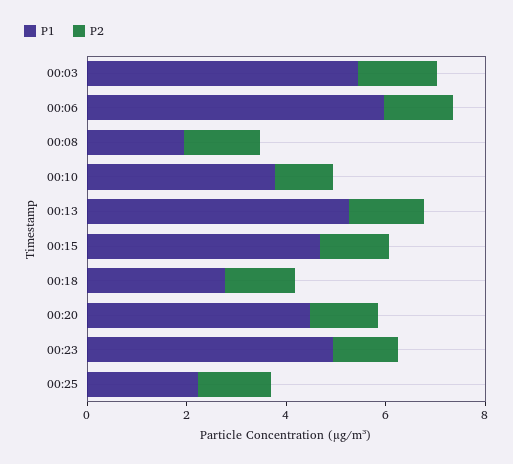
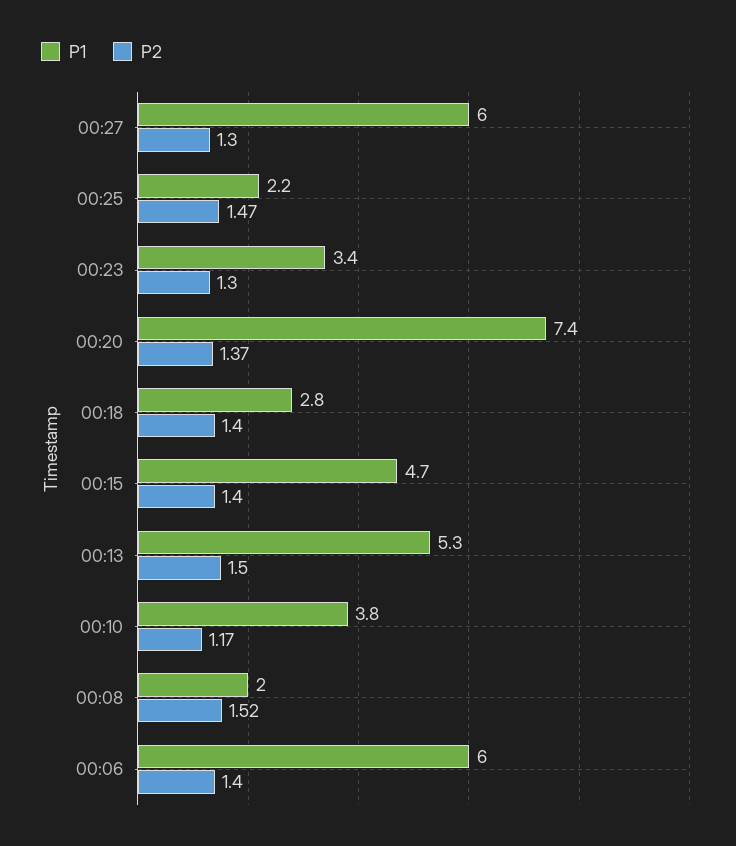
P1, 00:03: 5.5 -> none
P2, 00:03: 1.5 -> none
P1, 00:20: 4.5 -> 7.4
P1, 00:23: 5 -> 3.4
P1, 00:27: none -> 6
P2, 00:27: none -> 1.3

